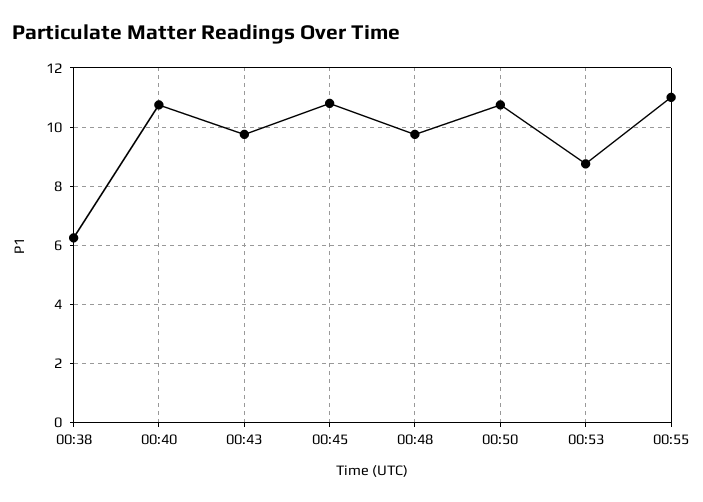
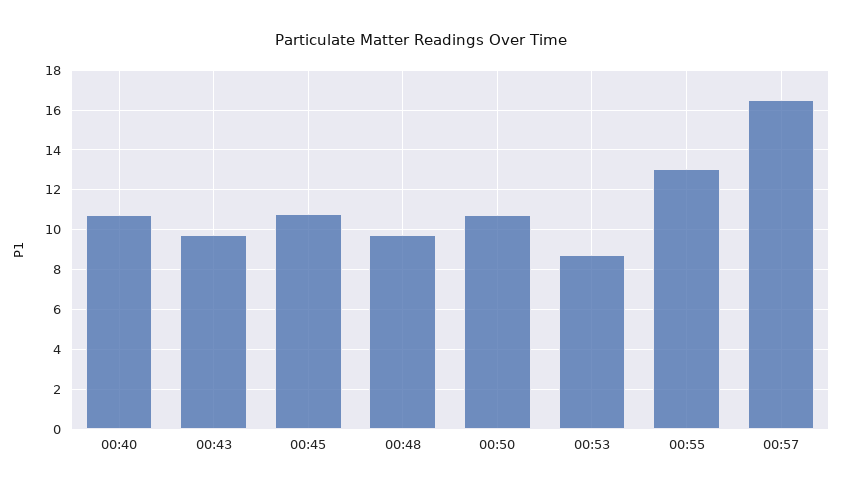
00:38: 6.25 -> none
00:55: 11 -> 13
00:57: none -> 16.5

